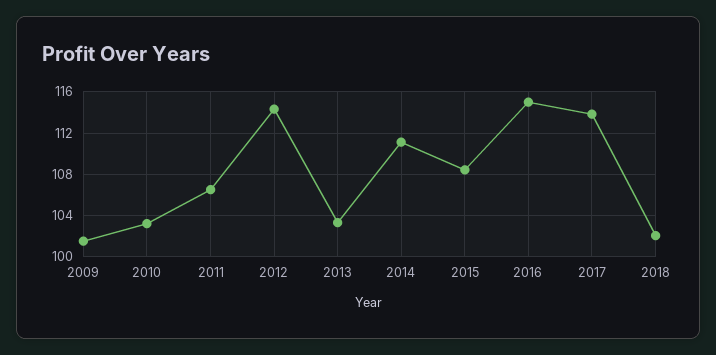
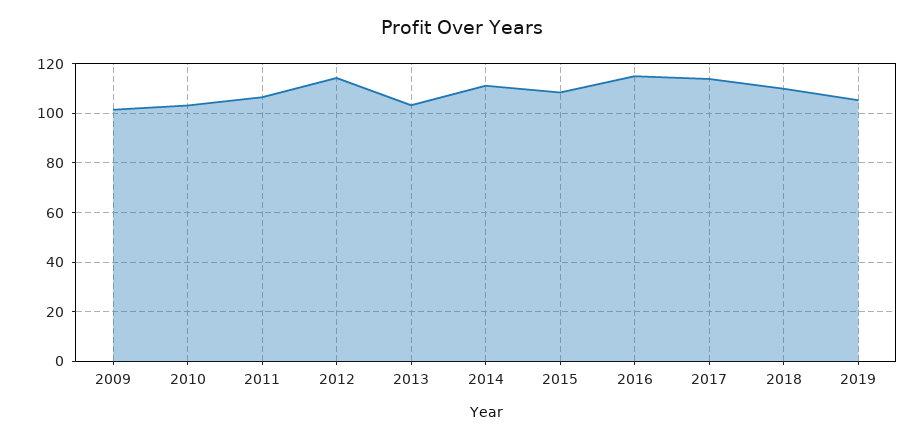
2018: 102 -> 110
2019: none -> 105

